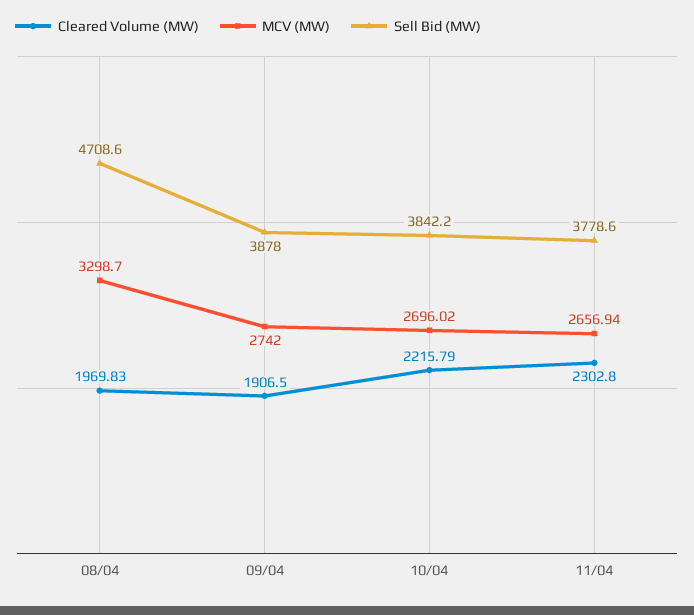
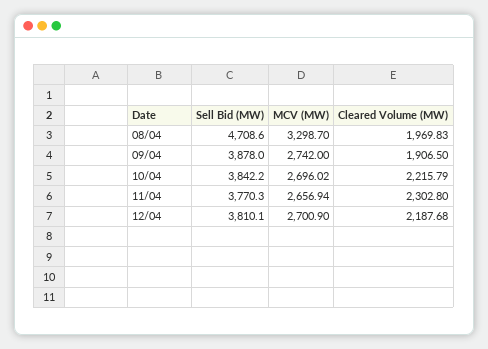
Sell Bid (MW), 11/04: 3778.6 -> 3770.3
Sell Bid (MW), 12/04: none -> 3810.1
MCV (MW), 12/04: none -> 2700.9
Cleared Volume (MW), 12/04: none -> 2187.68

